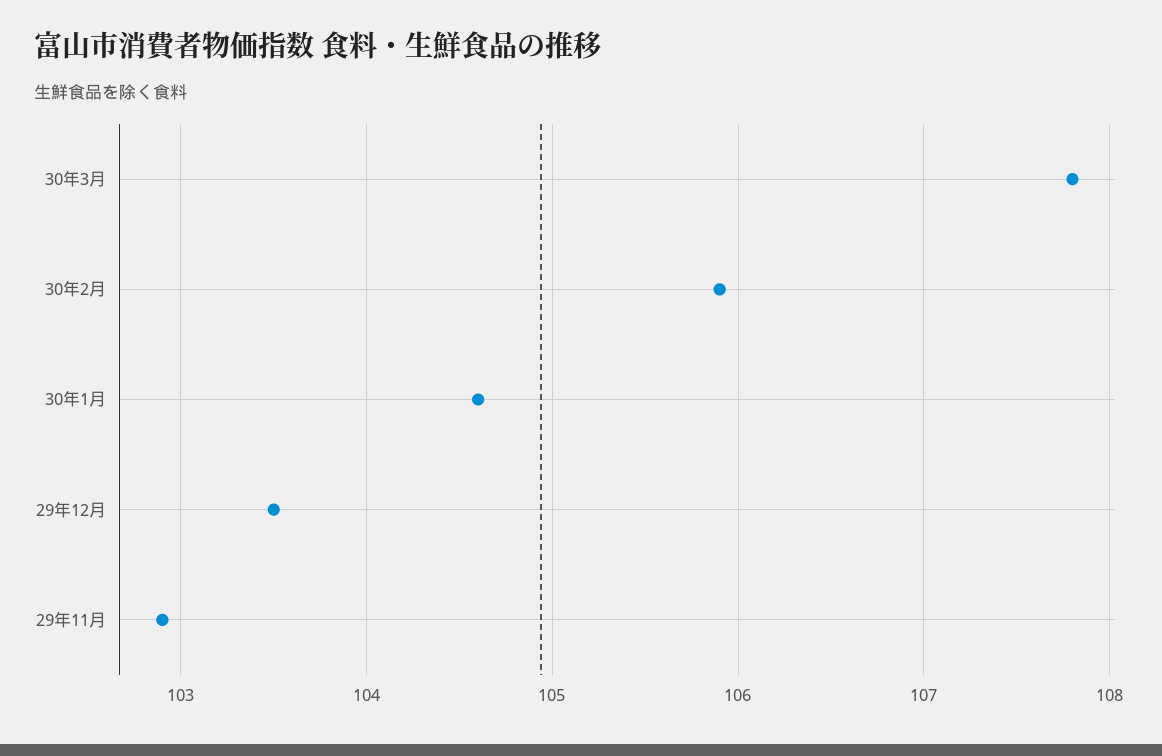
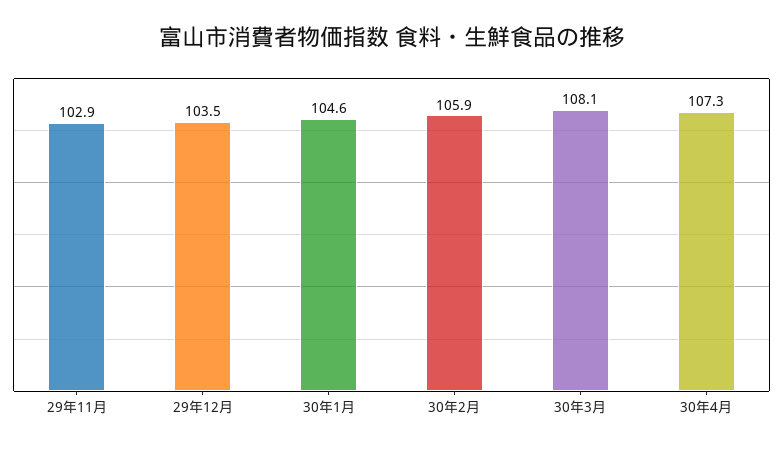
30年3月: 107.8 -> 108.1
30年4月: none -> 107.3

